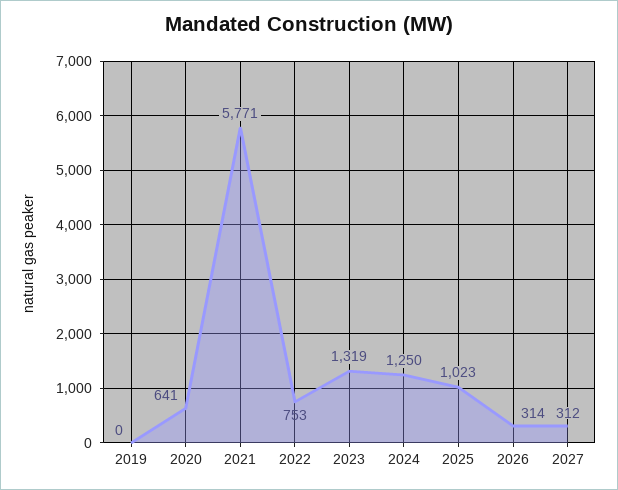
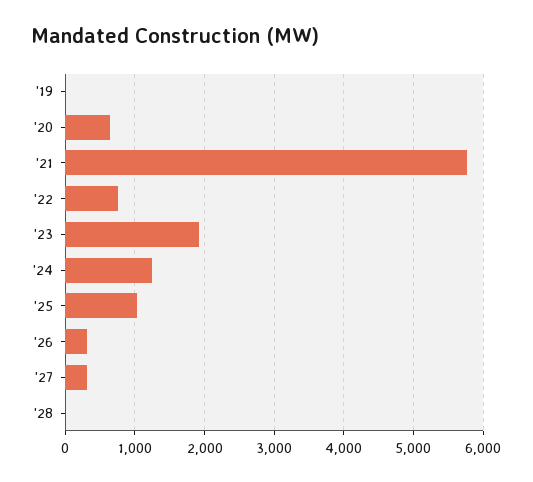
2023: 1319 -> 1900
'28: none -> 0

